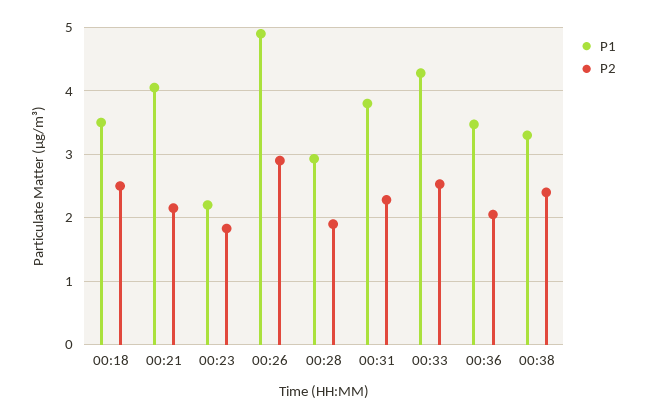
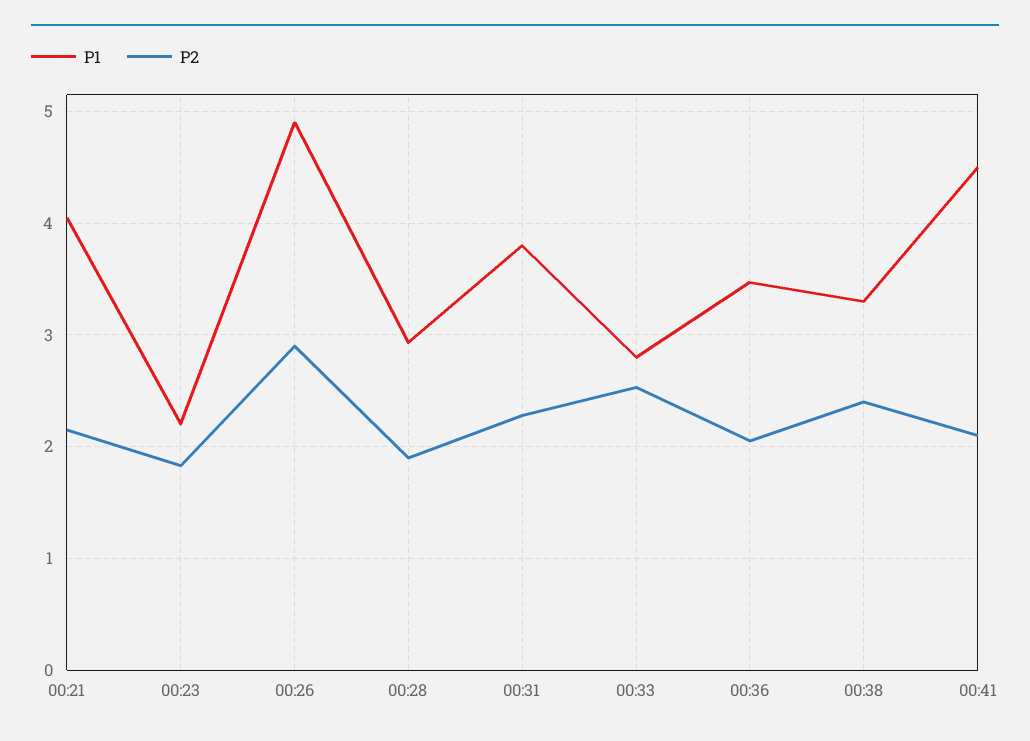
P1, 00:18: 3.5 -> none
P2, 00:18: 2.5 -> none
P1, 00:33: 4.3 -> 2.8
P1, 00:41: none -> 4.5
P2, 00:41: none -> 2.1

